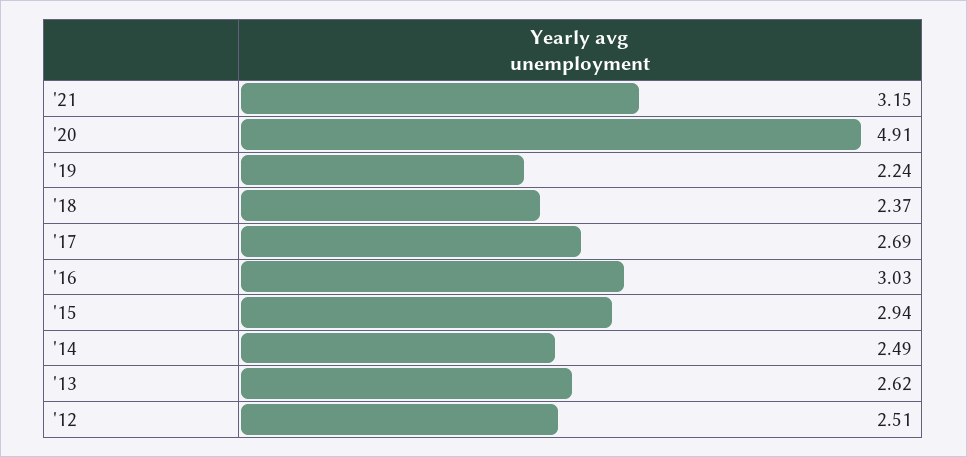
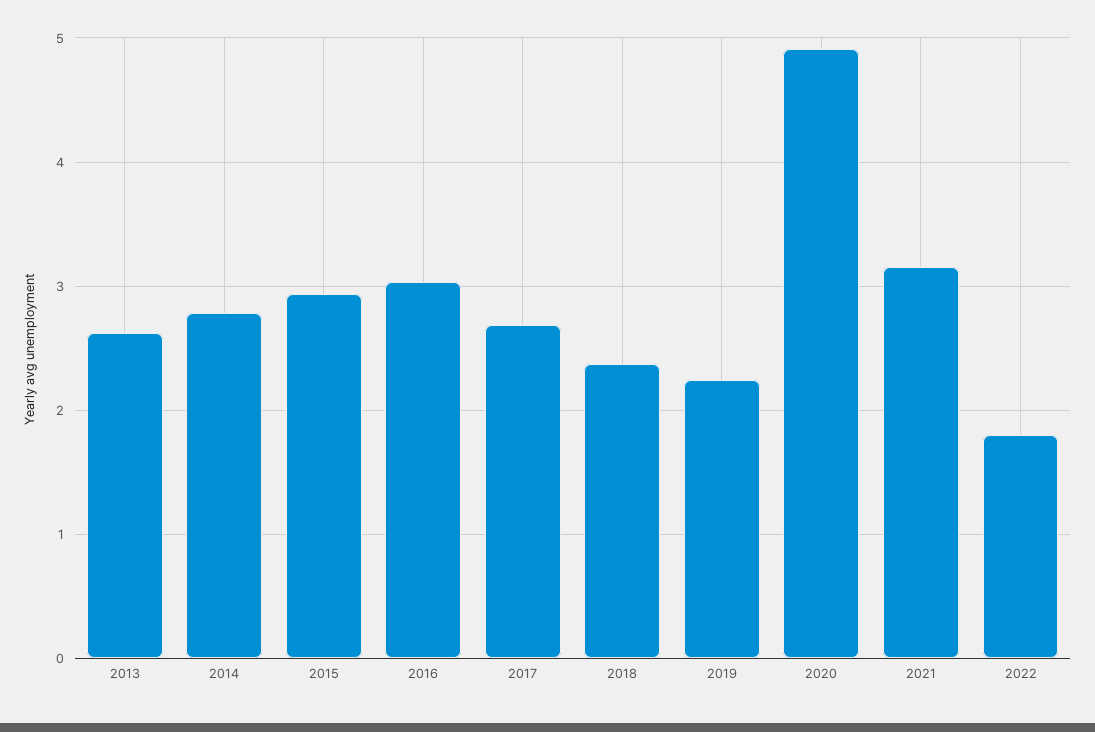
'14: 2.49 -> 2.8
'12: 2.51 -> none
2022: none -> 1.8

